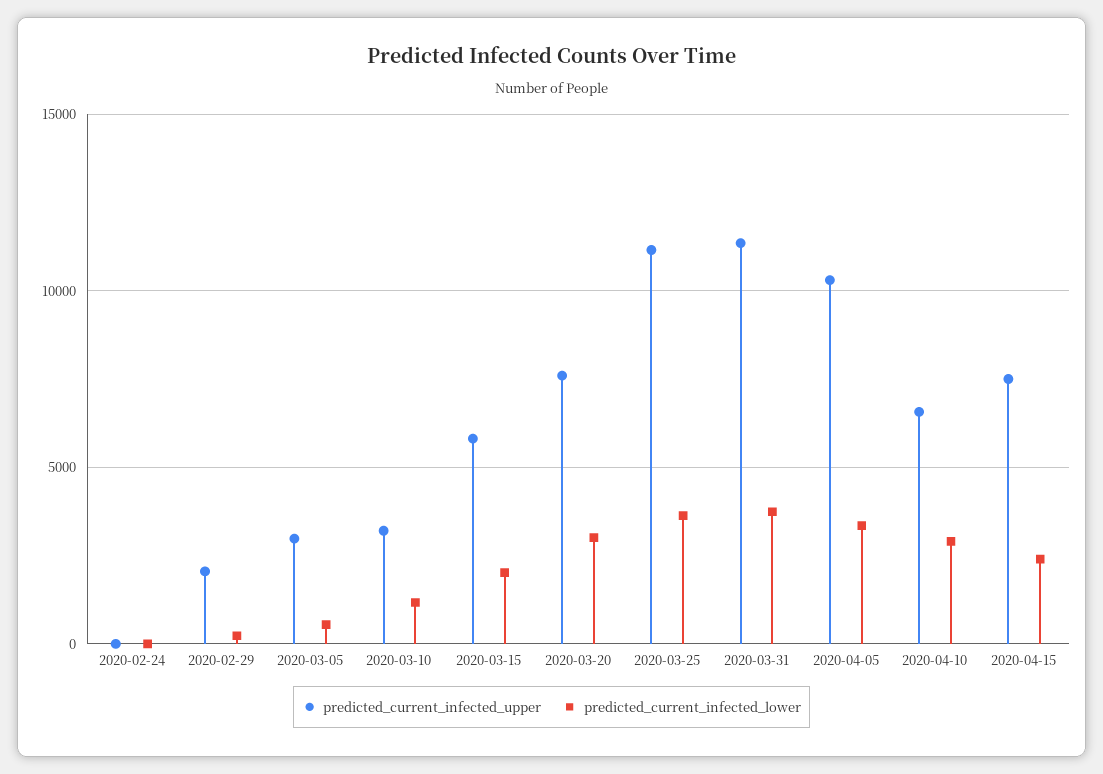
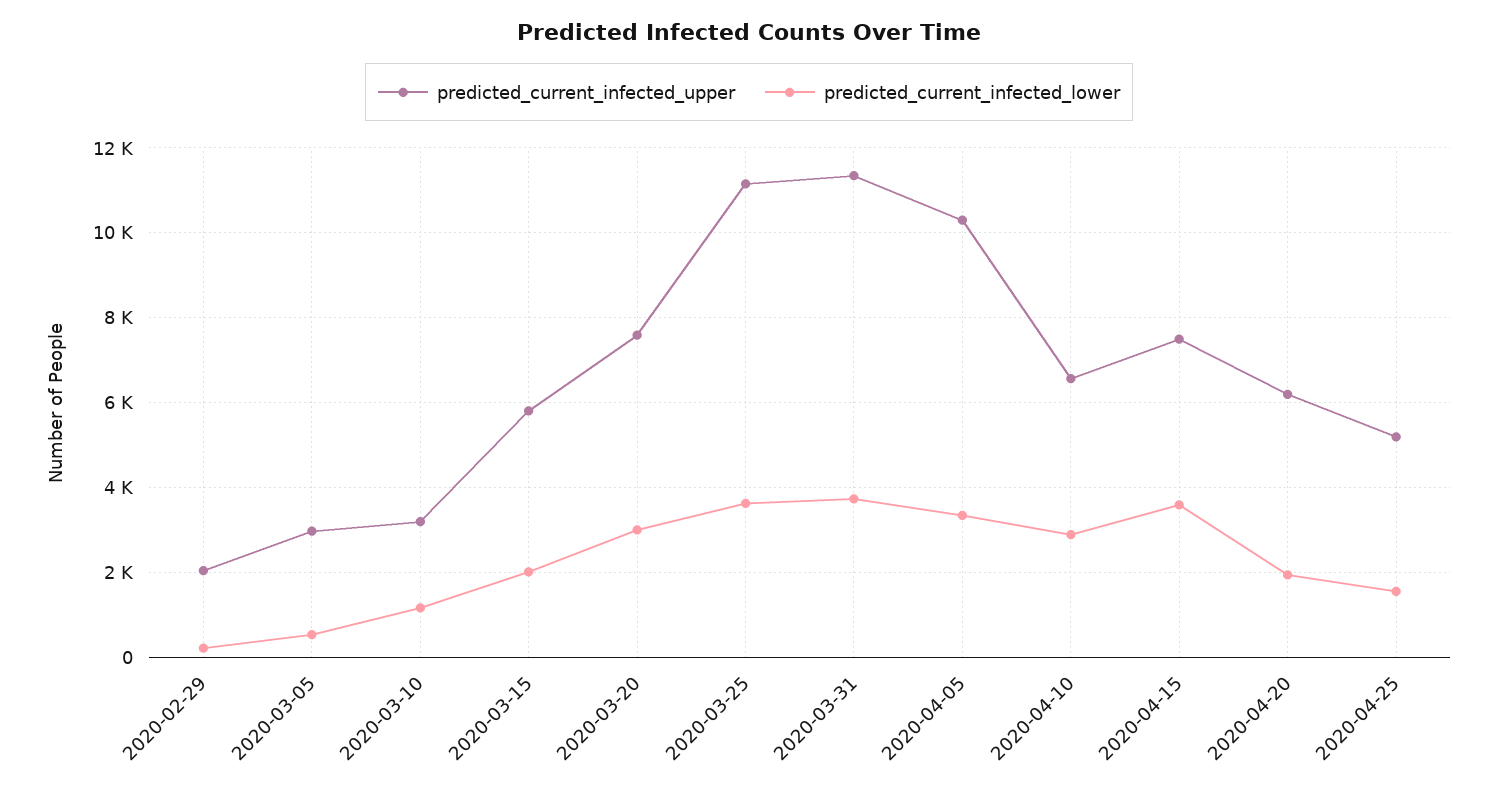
predicted_current_infected_upper, 2020-02-24: 0 -> none
predicted_current_infected_lower, 2020-02-24: 0 -> none
predicted_current_infected_lower, 2020-04-15: 2500 -> 3600
predicted_current_infected_upper, 2020-04-20: none -> 6200
predicted_current_infected_lower, 2020-04-20: none -> 2000
predicted_current_infected_upper, 2020-04-25: none -> 5200
predicted_current_infected_lower, 2020-04-25: none -> 1600

